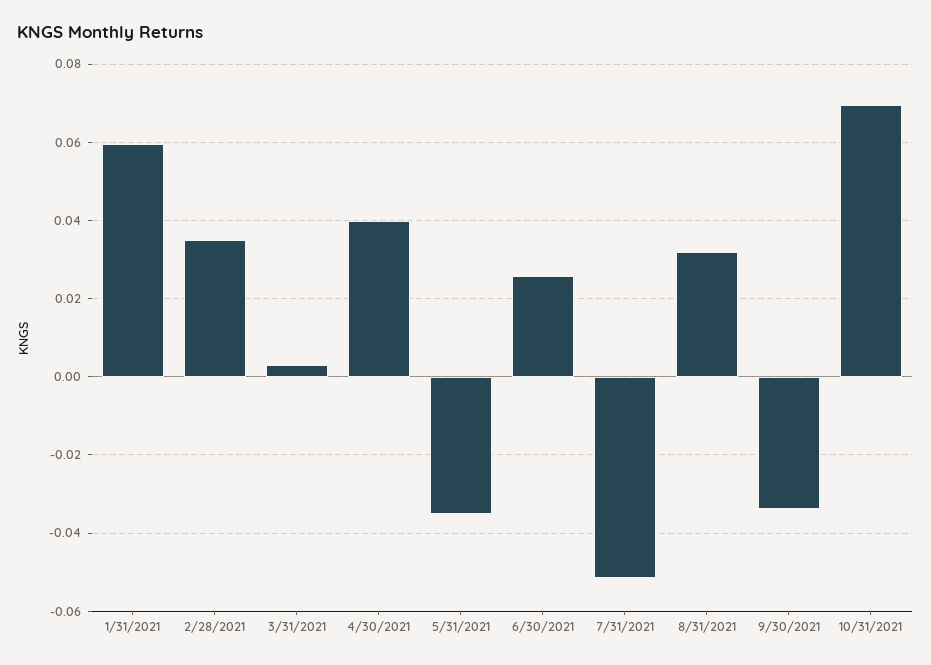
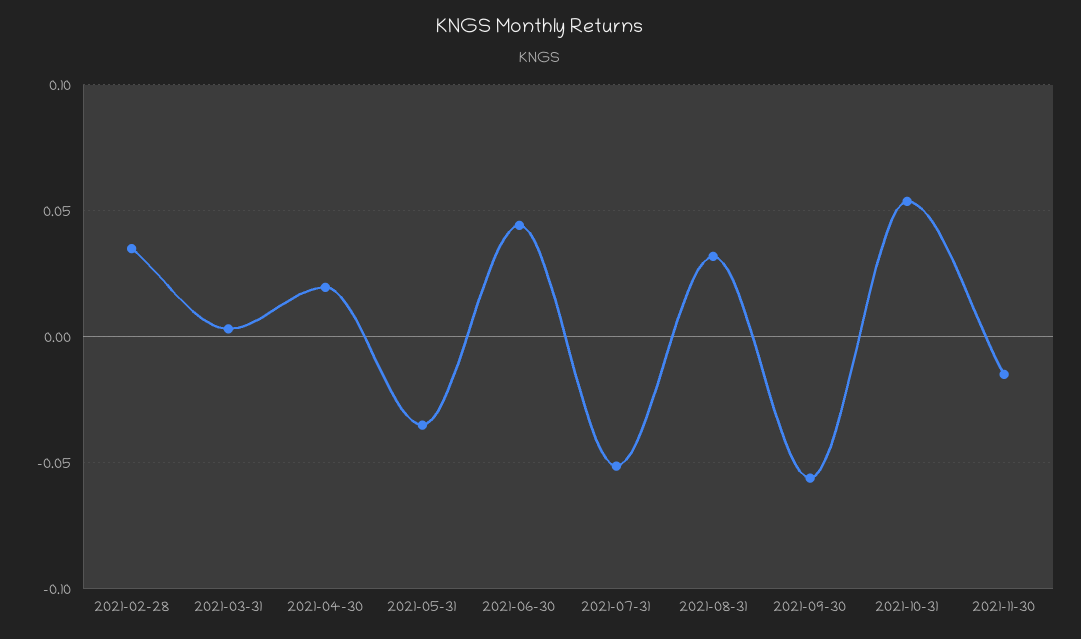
1/31/2021: 0.06 -> none
4/30/2021: 0.04 -> 0.02
6/30/2021: 0.026 -> 0.045
9/30/2021: -0.034 -> -0.055
10/31/2021: 0.07 -> 0.055
2021-11-30: none -> -0.015

